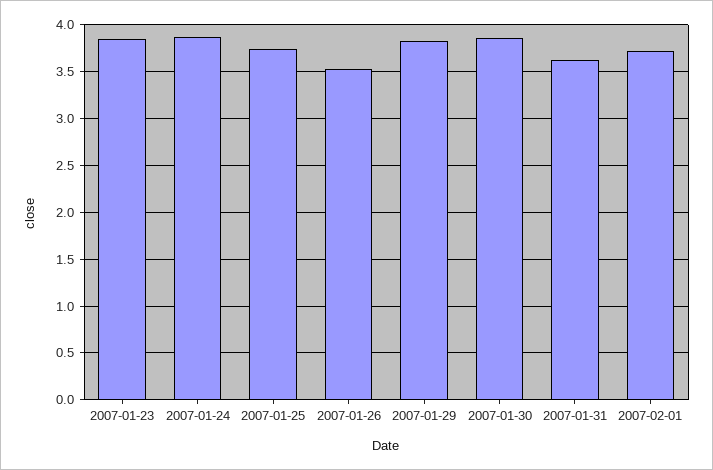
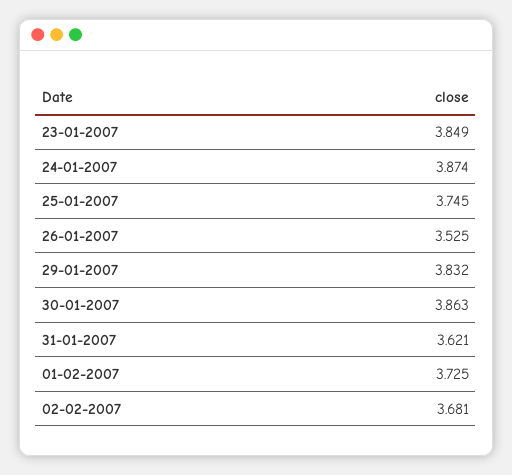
02-02-2007: none -> 3.681

